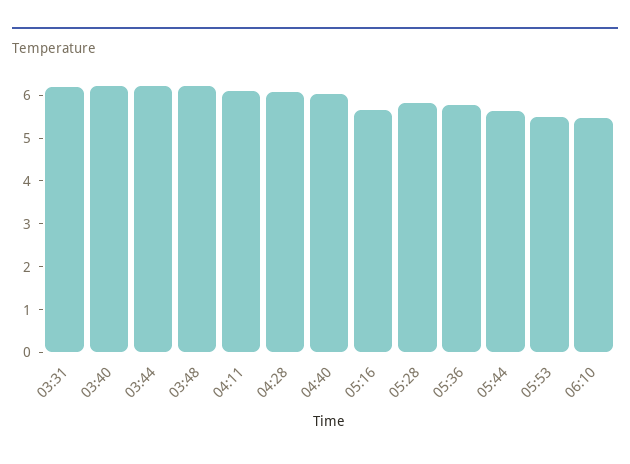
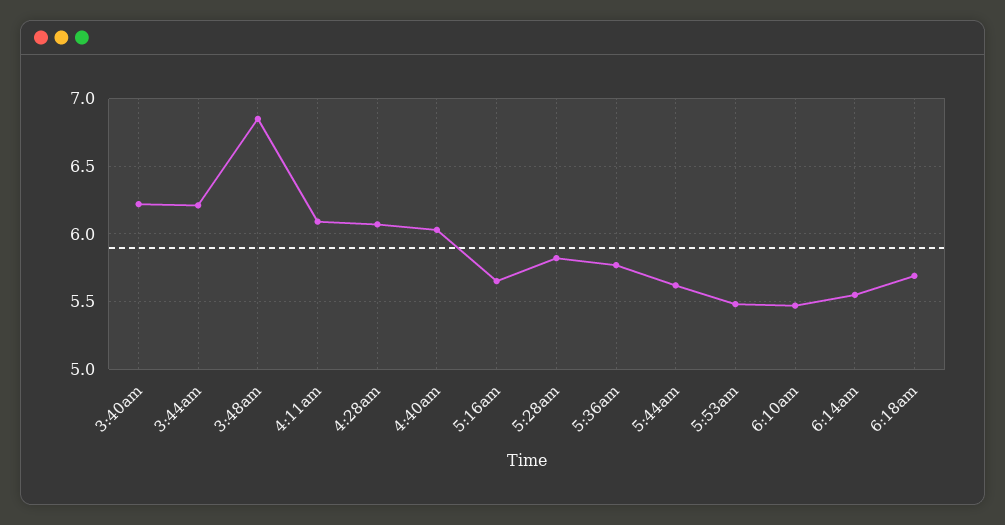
03:31: 6.2 -> none
03:48: 6.2 -> 6.85
6:14am: none -> 5.55
6:18am: none -> 5.7

